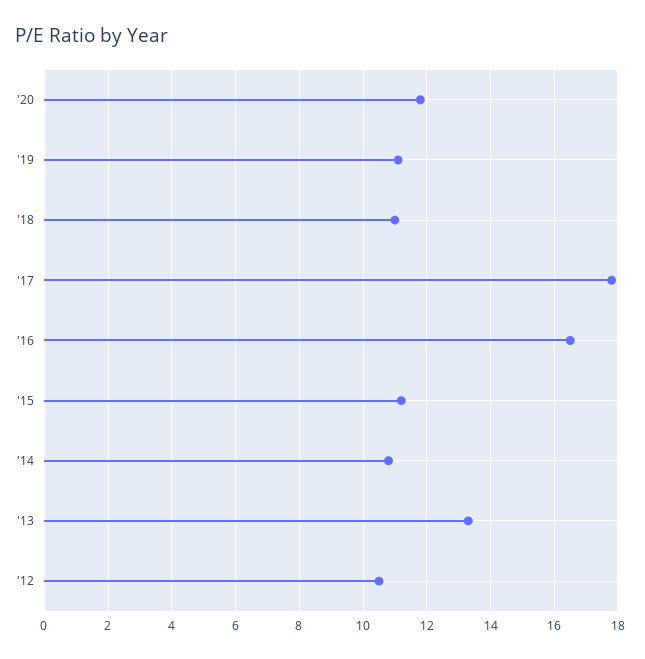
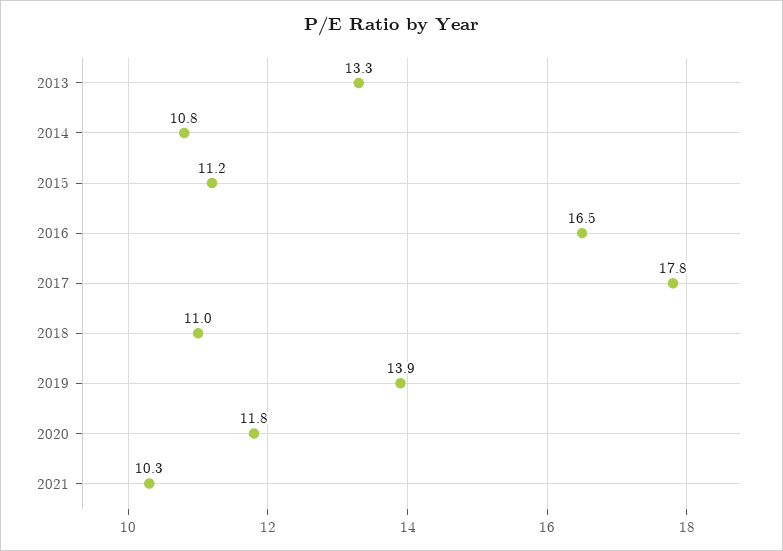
'19: 11 -> 13.9
'12: 10.5 -> none
2021: none -> 10.3

